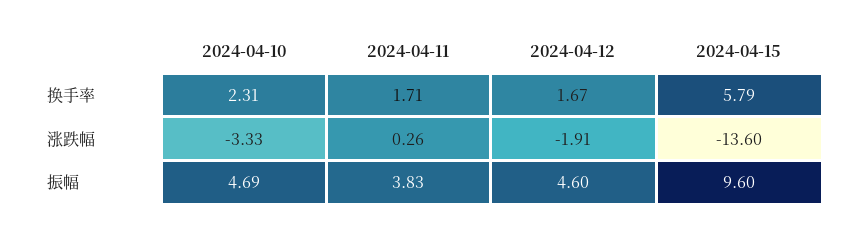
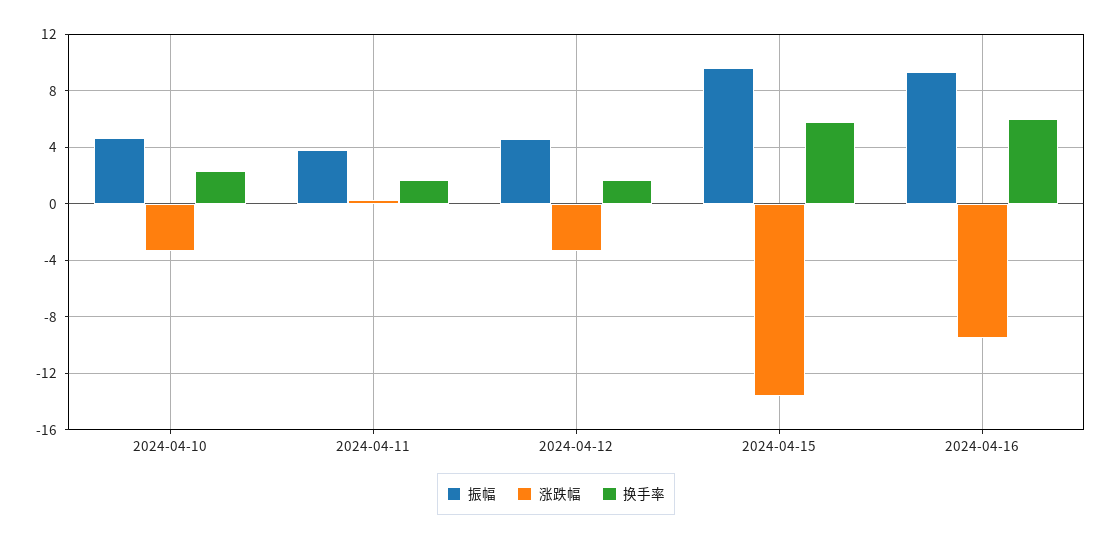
涨跌幅, 2024-04-12: -1.91 -> -3.5
振幅, 2024-04-16: none -> 9.5
涨跌幅, 2024-04-16: none -> -9.5
换手率, 2024-04-16: none -> 6

